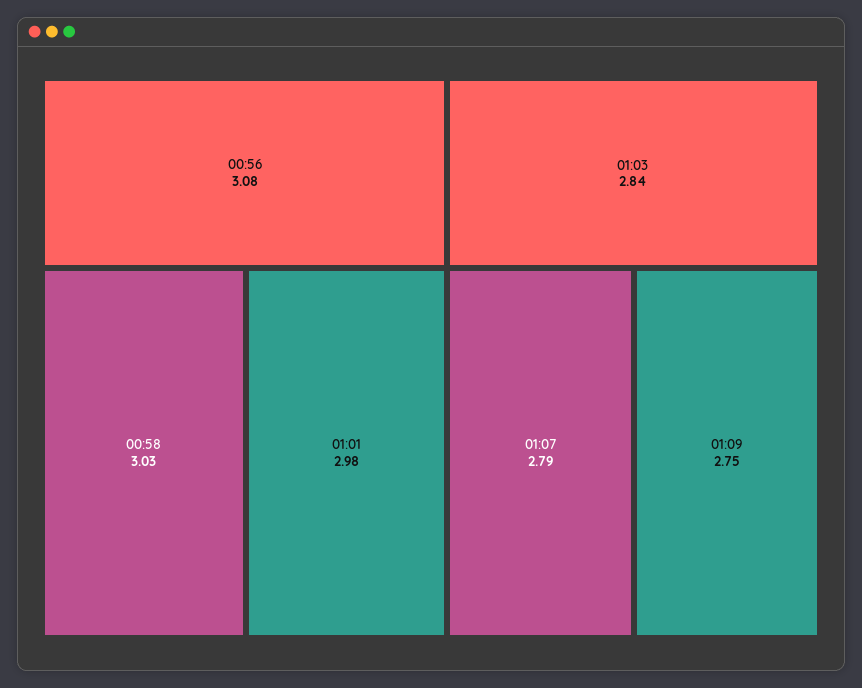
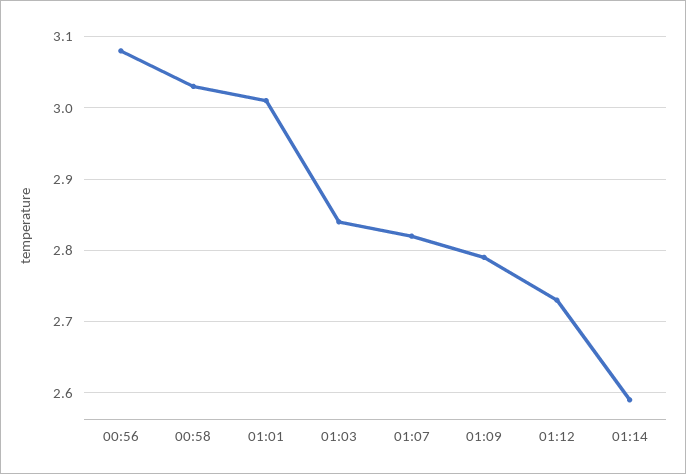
01:01: 2.98 -> 3.01
01:07: 2.79 -> 2.82
01:09: 2.75 -> 2.79
01:12: none -> 2.73
01:14: none -> 2.59

